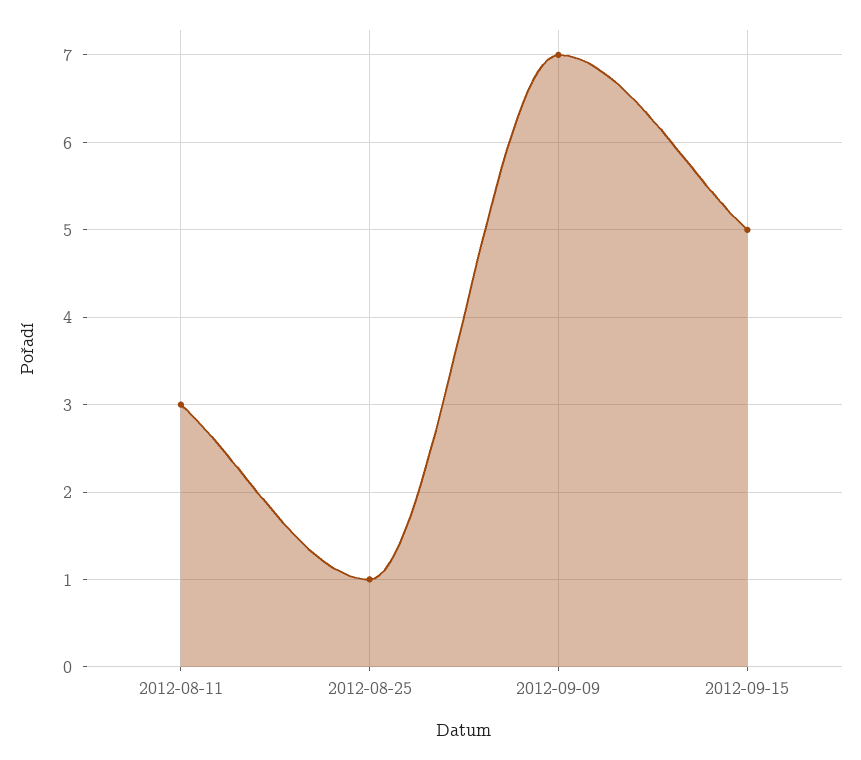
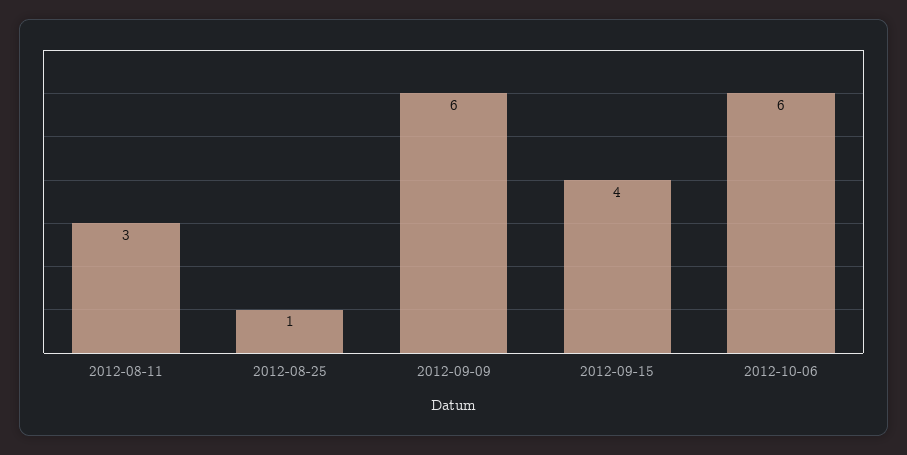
2012-09-09: 7 -> 6
2012-09-15: 5 -> 4
2012-10-06: none -> 6

